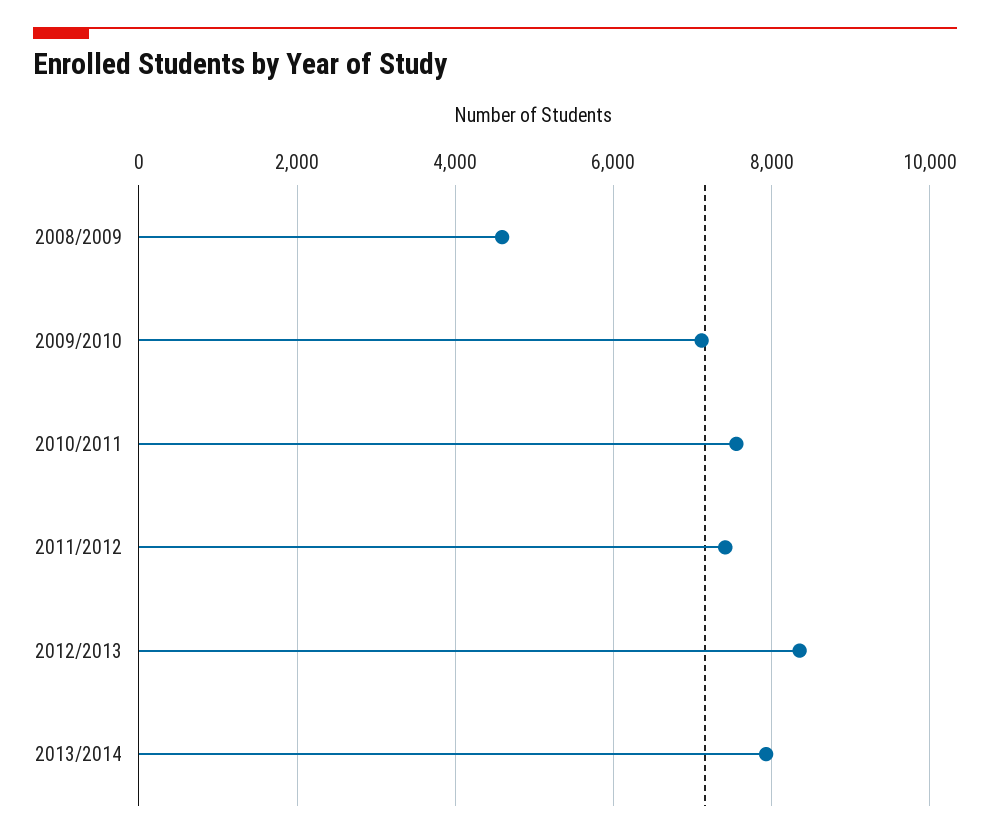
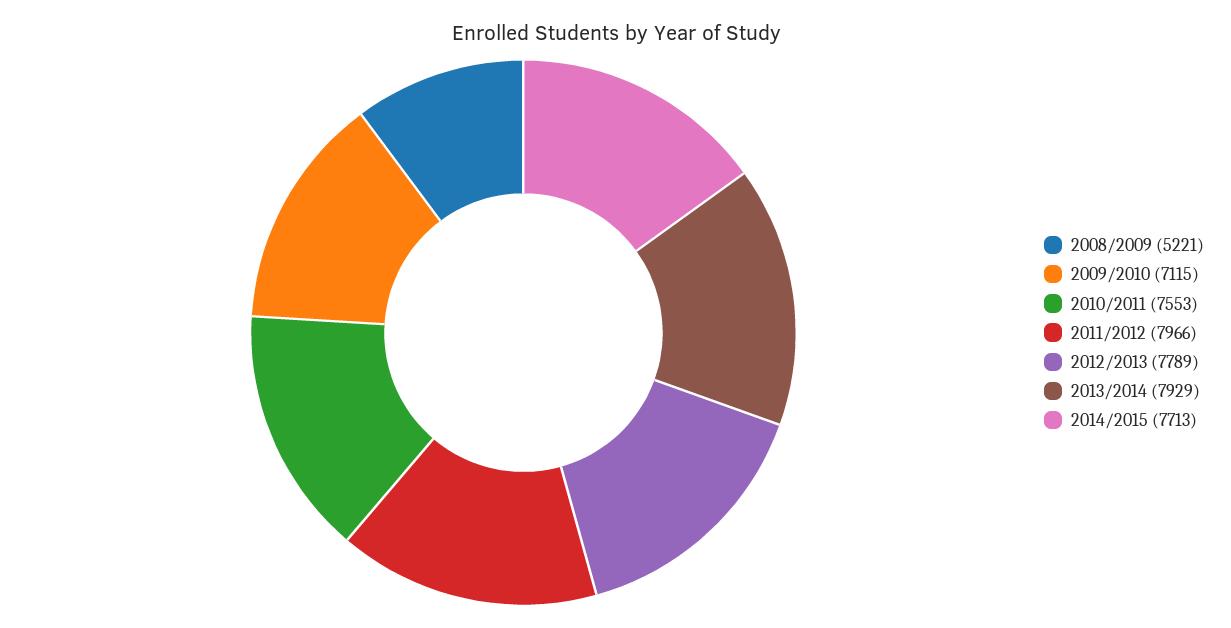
2008/2009: 4600 -> 5221
2011/2012: 7400 -> 7966
2012/2013: 8400 -> 7789
2014/2015: none -> 7713

